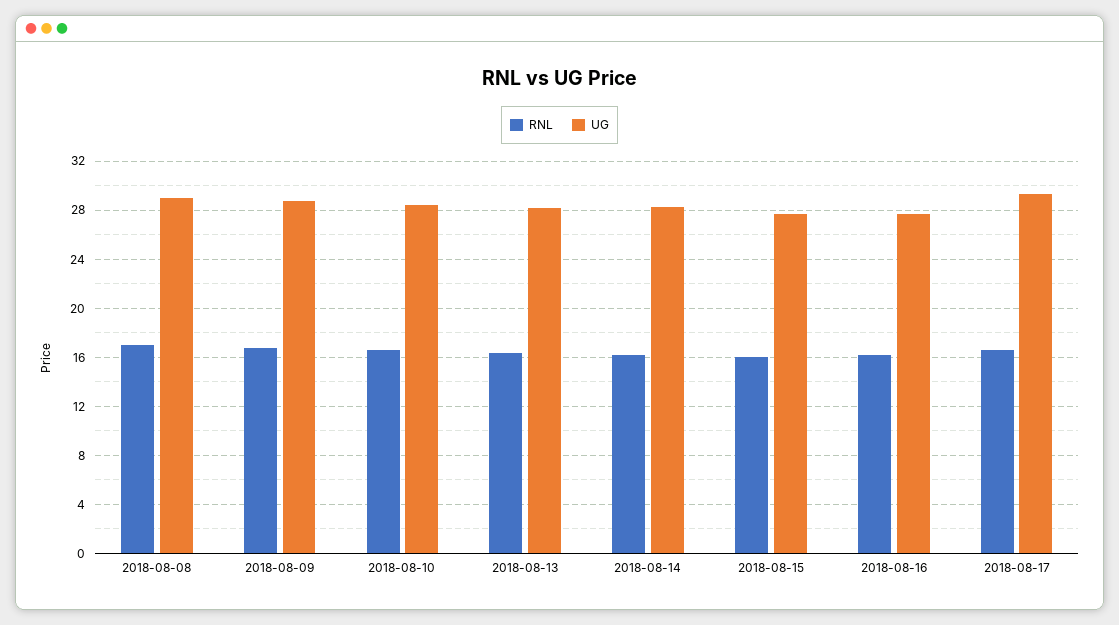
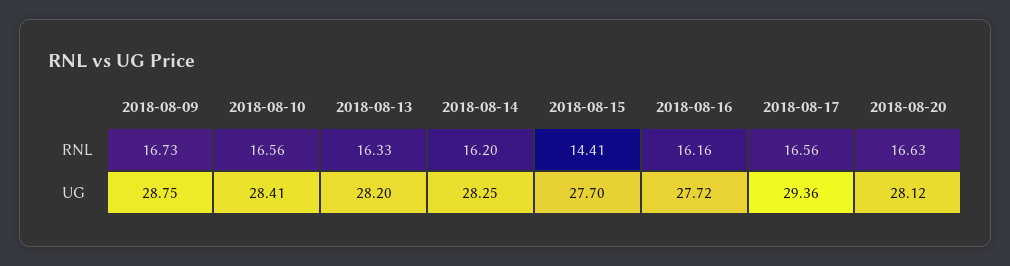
RNL, 2018-08-08: 17 -> none
UG, 2018-08-08: 29 -> none
RNL, 2018-08-15: 16 -> 14.41
RNL, 2018-08-20: none -> 16.63
UG, 2018-08-20: none -> 28.12

